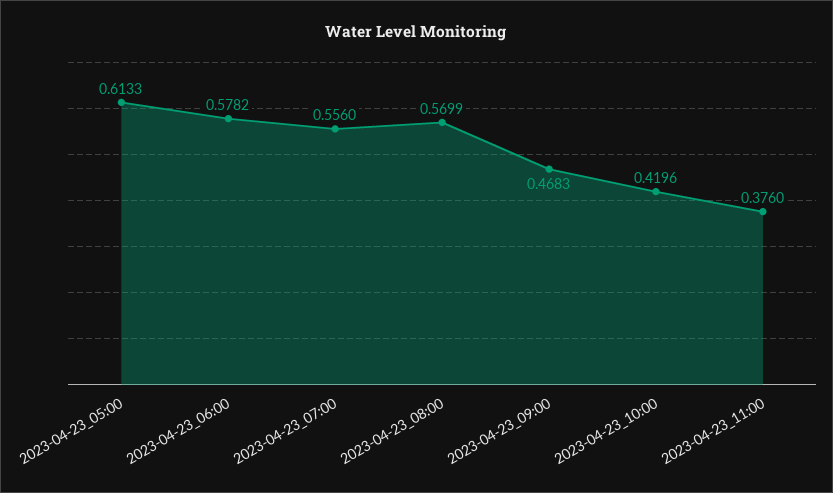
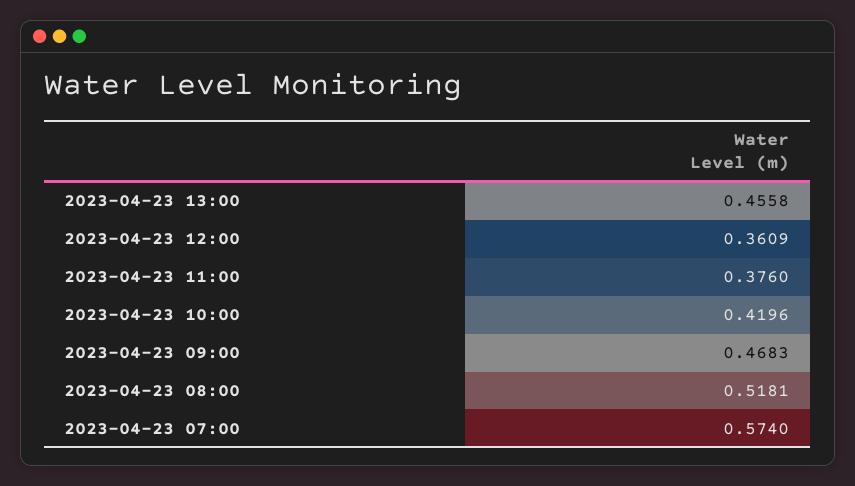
2023-04-23_05:00: 0.6133 -> none
2023-04-23_06:00: 0.5782 -> none
2023-04-23_07:00: 0.556 -> 0.574
2023-04-23_08:00: 0.5699 -> 0.5181
2023-04-23 13:00: none -> 0.4558
2023-04-23 12:00: none -> 0.3609

